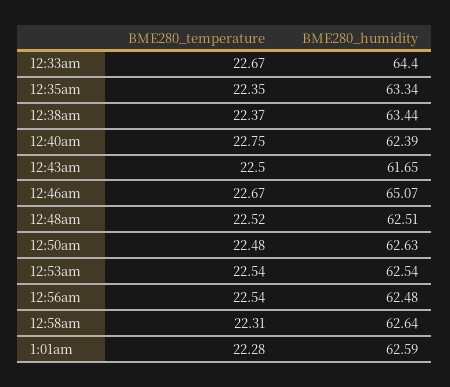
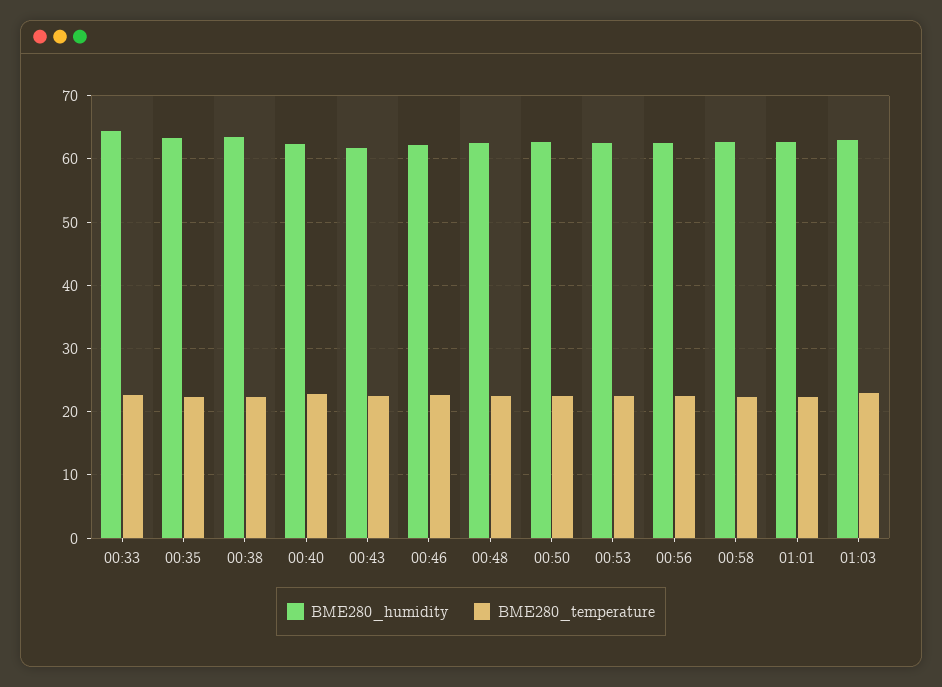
BME280_humidity, 12:46am: 65.07 -> 62
BME280_humidity, 01:03: none -> 63
BME280_temperature, 01:03: none -> 23

